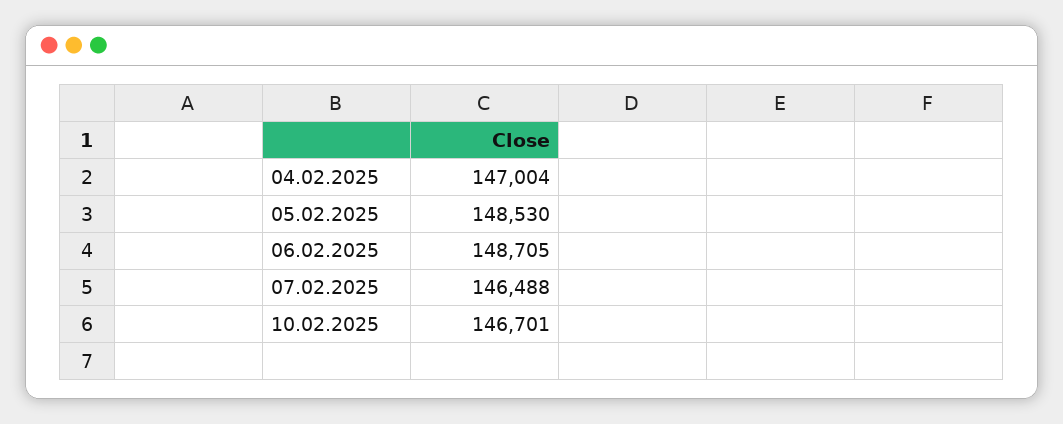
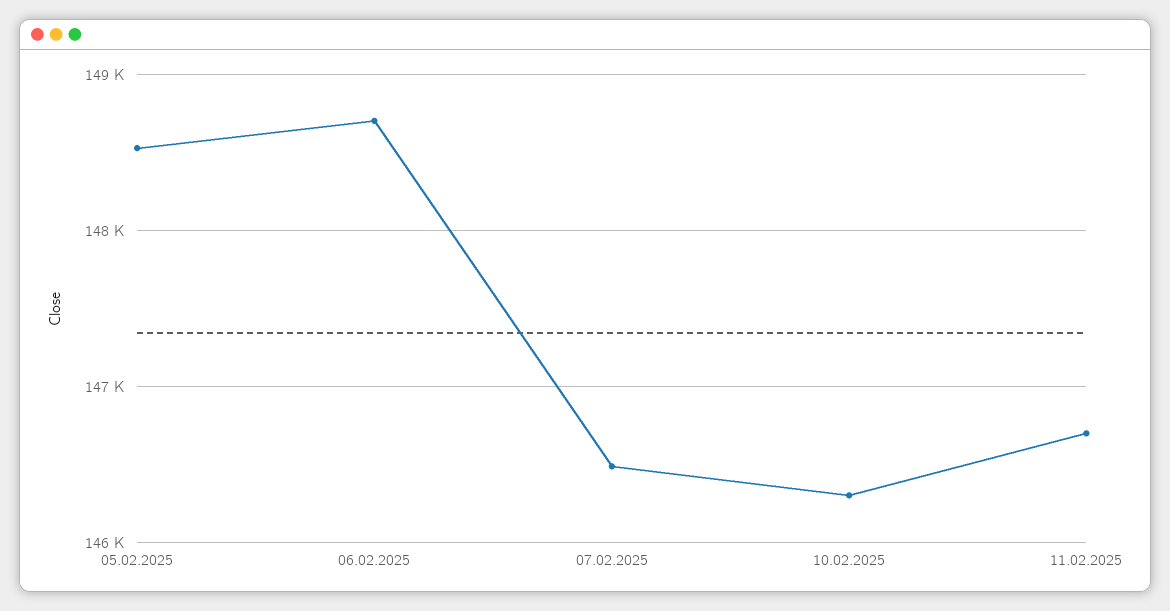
04.02.2025: 147004 -> none
10.02.2025: 146701 -> 146300
11.02.2025: none -> 146700

